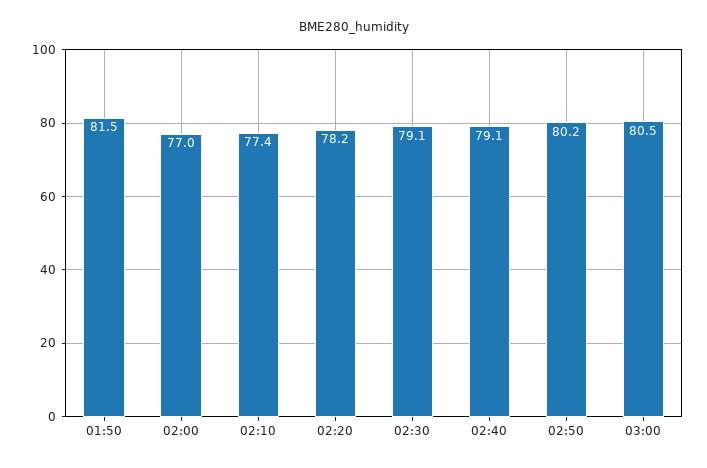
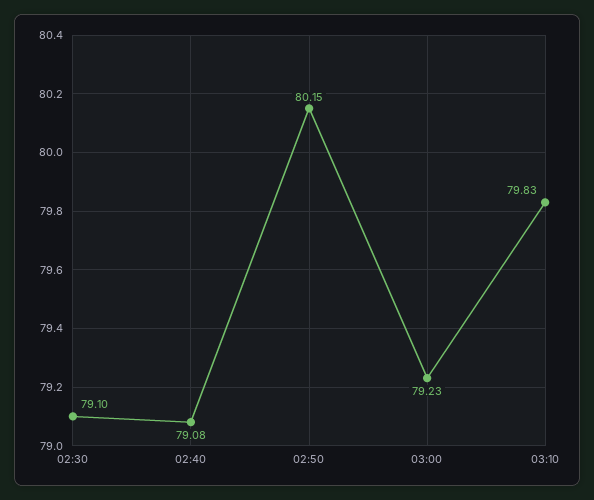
01:50: 81.5 -> none
02:00: 77 -> none
02:10: 77.4 -> none
02:20: 78.2 -> none
03:00: 80.5 -> 79.23
03:10: none -> 79.83

